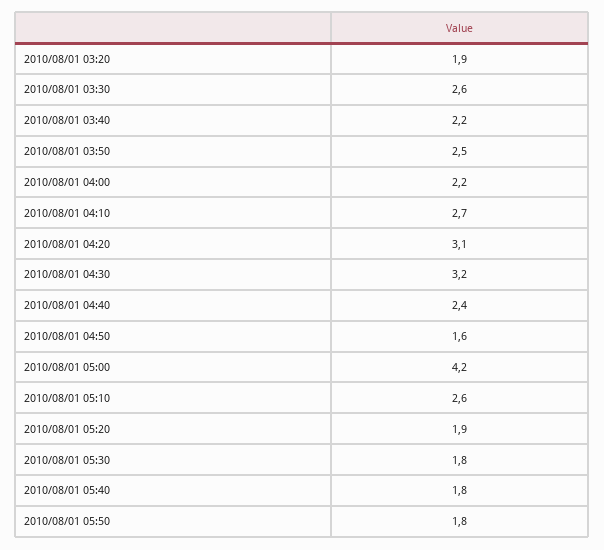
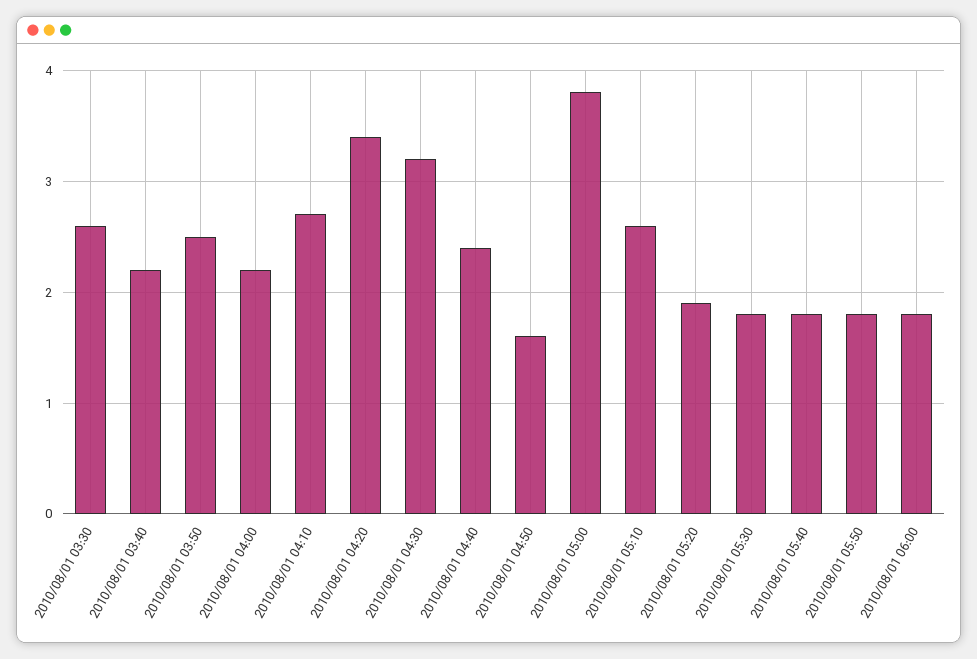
2010/08/01 03:20: 1.9 -> none
2010/08/01 04:20: 3.1 -> 3.4
2010/08/01 05:00: 4.2 -> 3.8
2010/08/01 06:00: none -> 1.8

